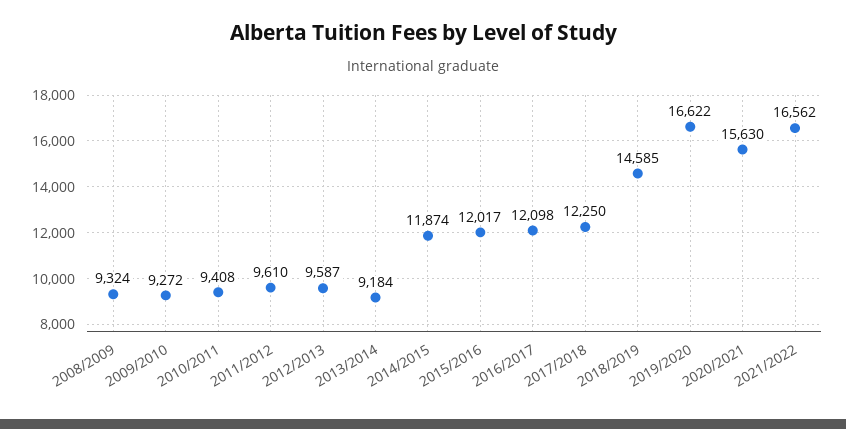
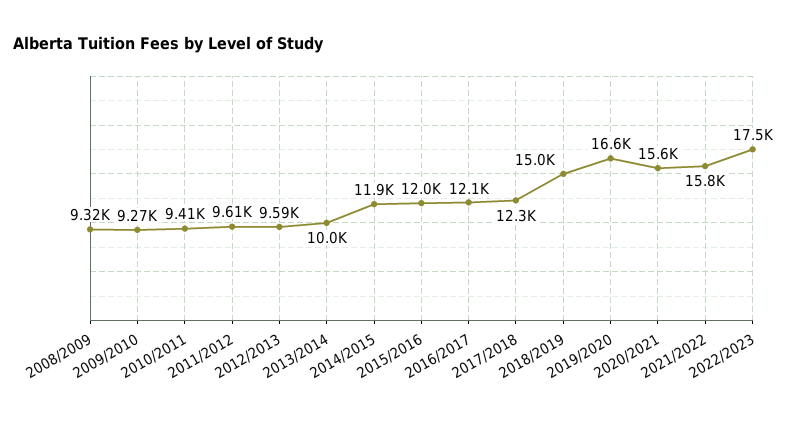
2013/2014: 9184 -> 10000
2018/2019: 14585 -> 15000
2021/2022: 16562 -> 15800
2022/2023: none -> 17500

